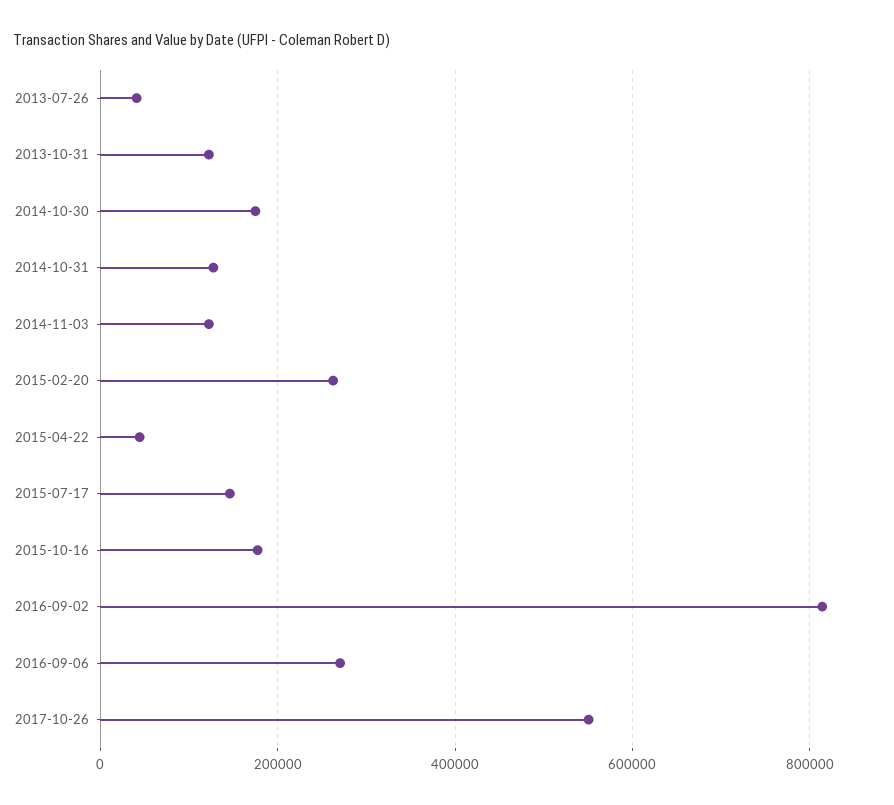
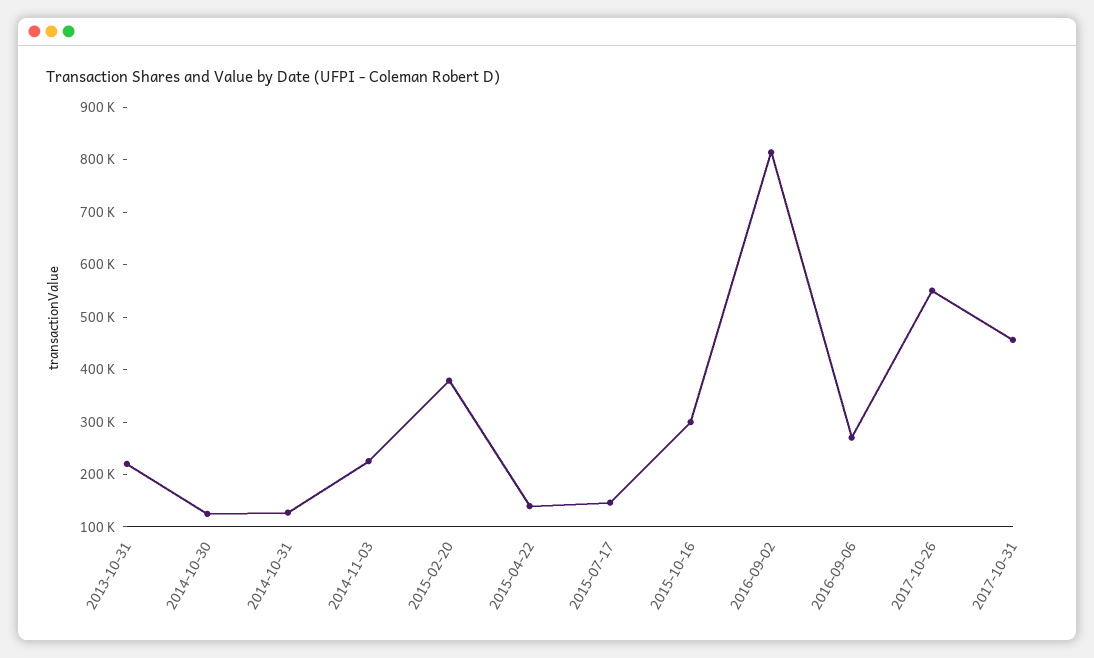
2013-07-26: 40000 -> none
2013-10-31: 120000 -> 220000
2014-10-30: 180000 -> 120000
2014-11-03: 120000 -> 220000
2015-02-20: 260000 -> 380000
2015-04-22: 40000 -> 140000
2015-10-16: 180000 -> 300000
2017-10-31: none -> 460000

